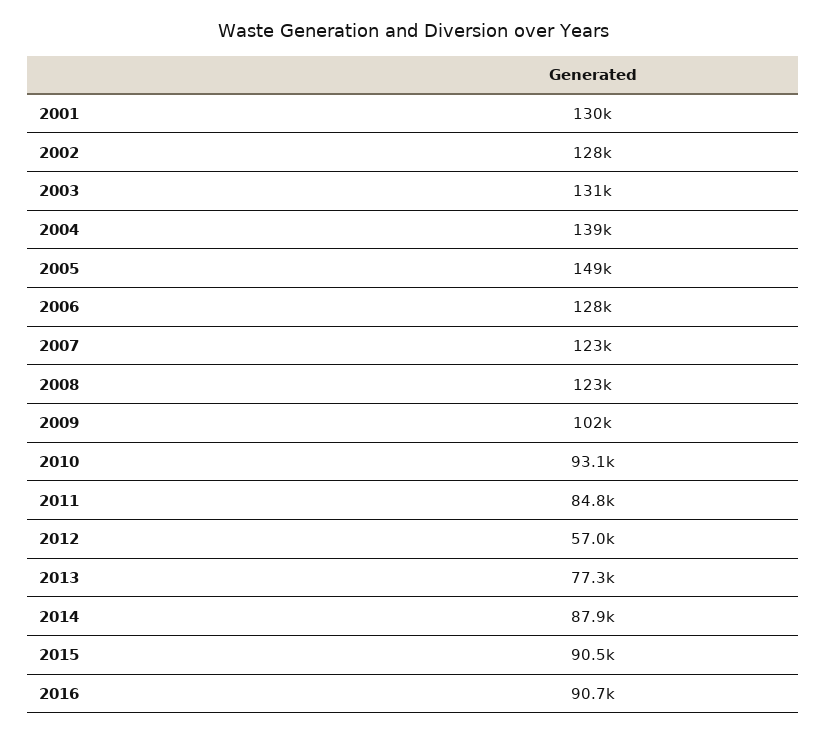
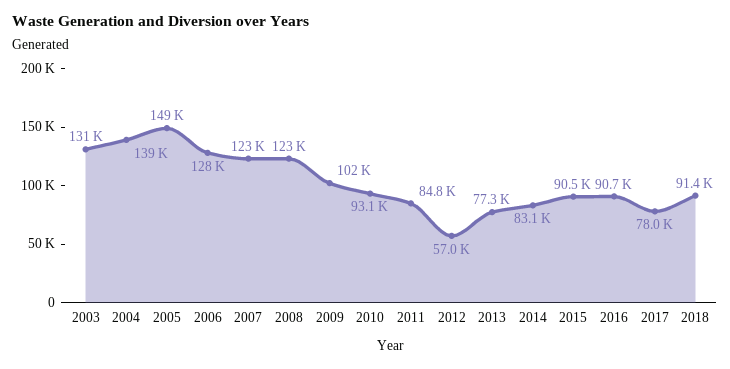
2001: 130000 -> none
2002: 128000 -> none
2014: 87900 -> 83100
2017: none -> 78000
2018: none -> 91400

